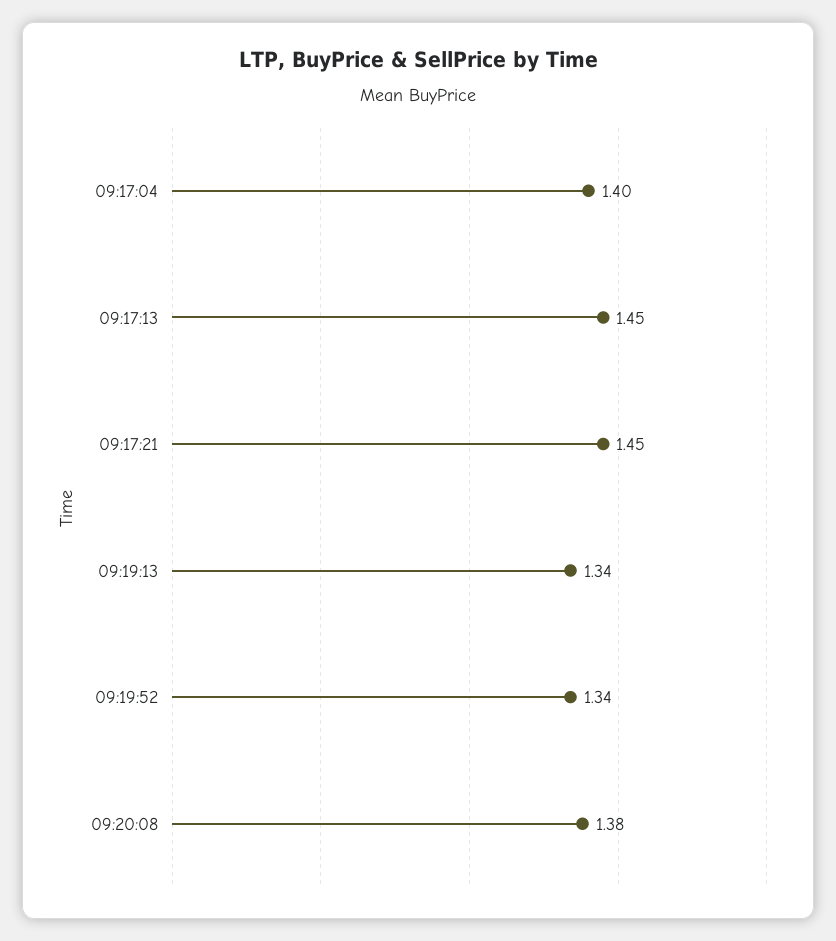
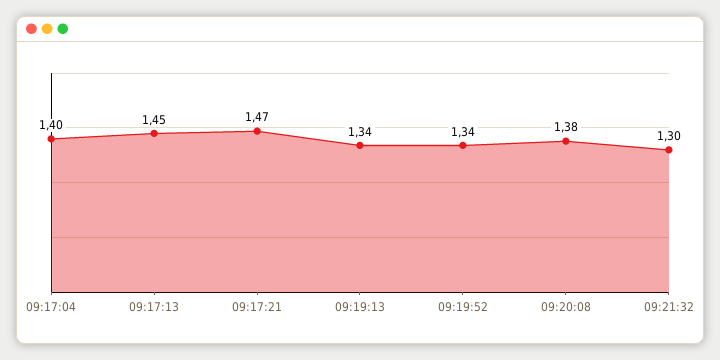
09:17:21: 1.45 -> 1.47
09:21:32: none -> 1.3

